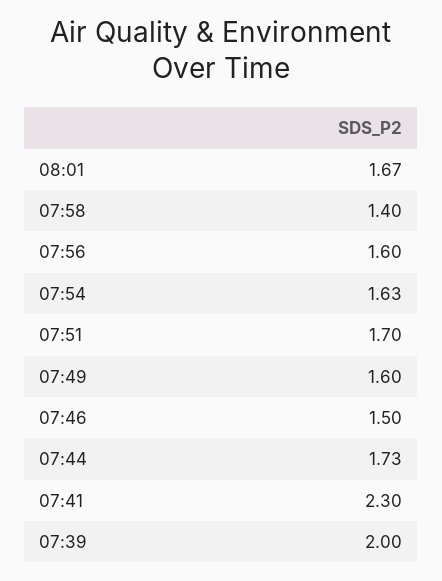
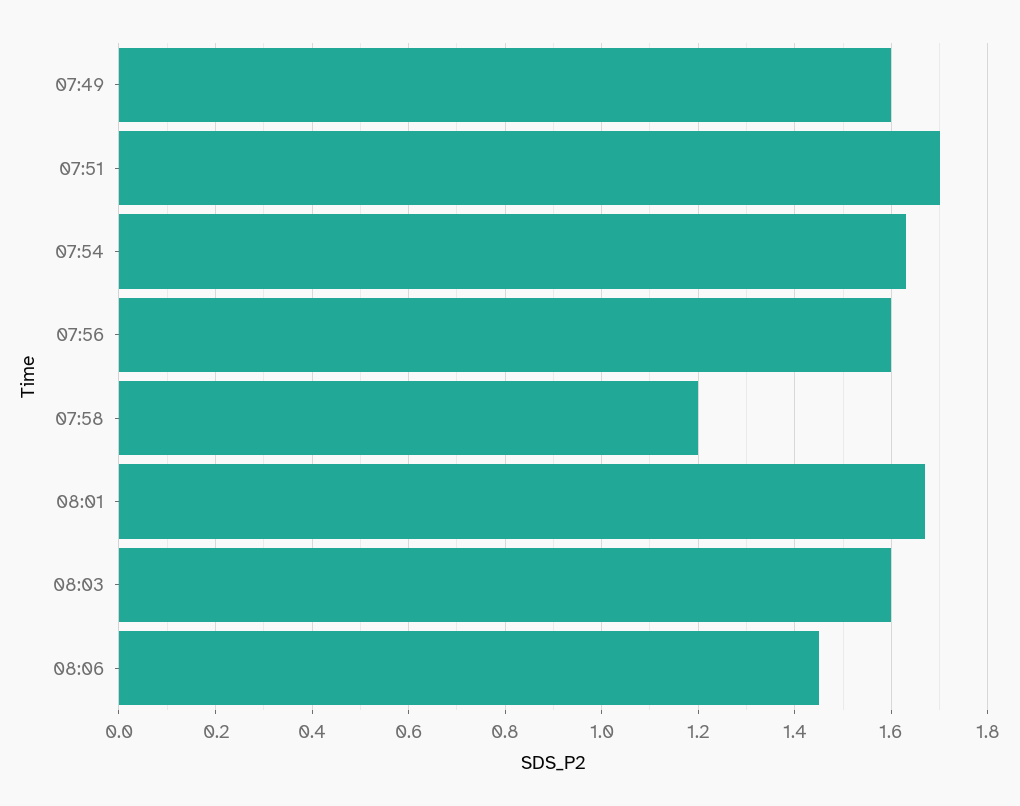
07:58: 1.4 -> 1.2
07:46: 1.5 -> none
07:44: 1.73 -> none
07:41: 2.3 -> none
07:39: 2 -> none
08:03: none -> 1.6
08:06: none -> 1.45

